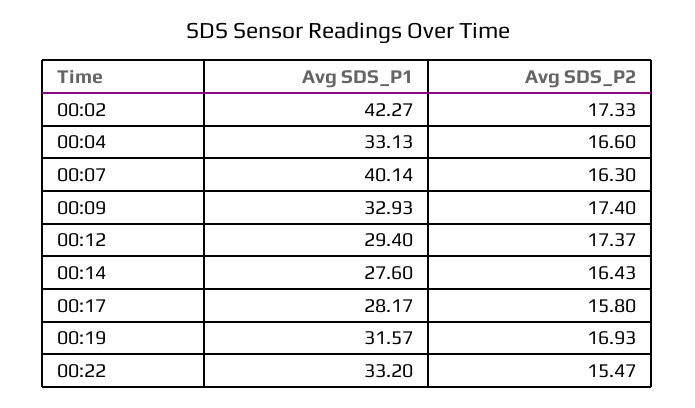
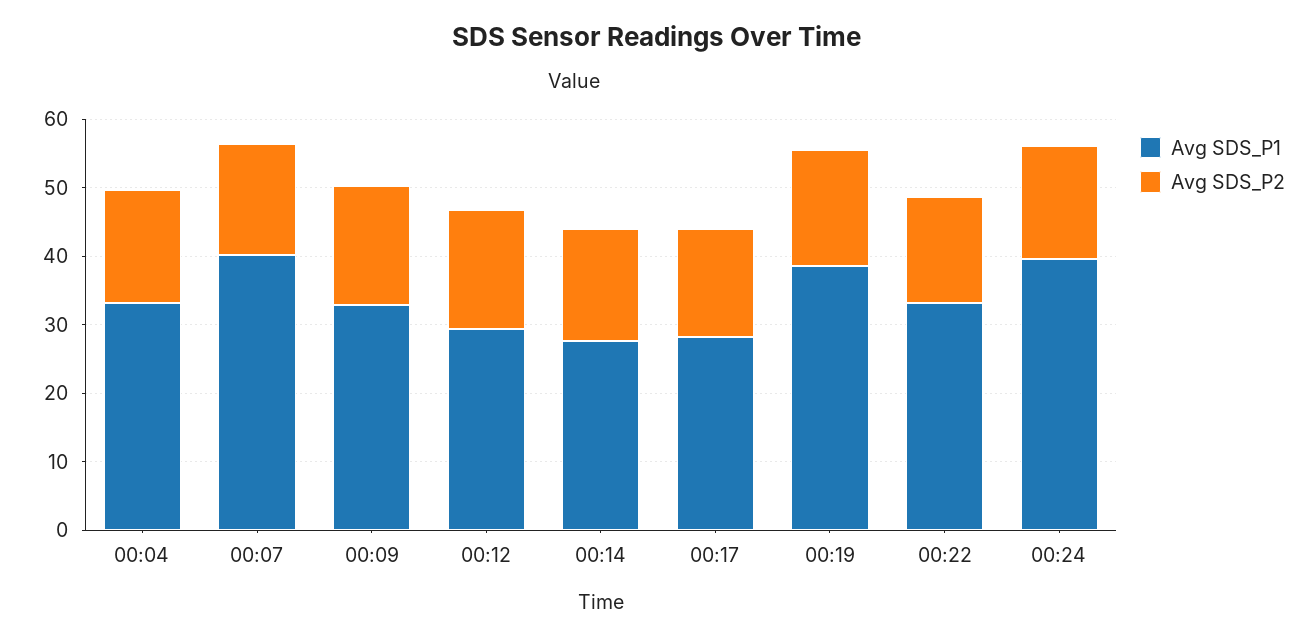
Avg SDS_P1, 00:02: 42.27 -> none
Avg SDS_P2, 00:02: 17.33 -> none
Avg SDS_P1, 00:19: 31.57 -> 38
Avg SDS_P1, 00:24: none -> 40
Avg SDS_P2, 00:24: none -> 16

